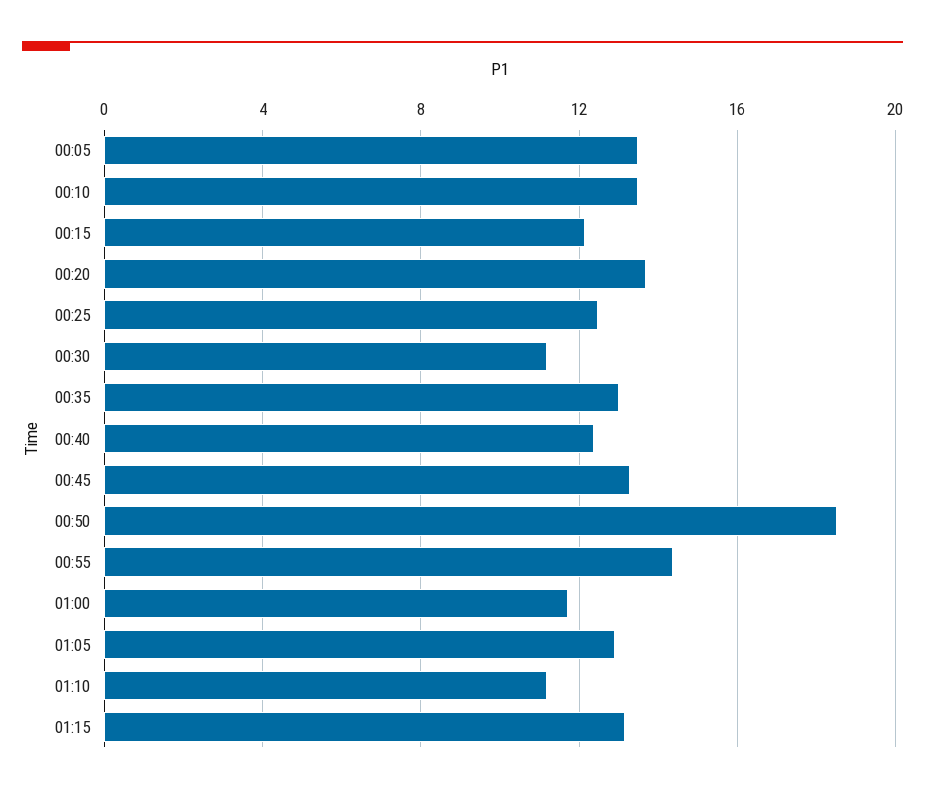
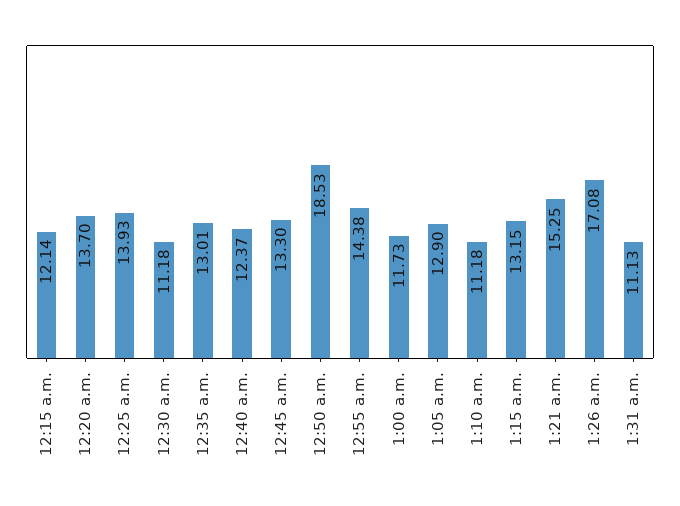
00:05: 13.5 -> none
00:10: 13.5 -> none
00:25: 12.5 -> 13.93
1:21 a.m.: none -> 15.25
1:26 a.m.: none -> 17.08
1:31 a.m.: none -> 11.13

